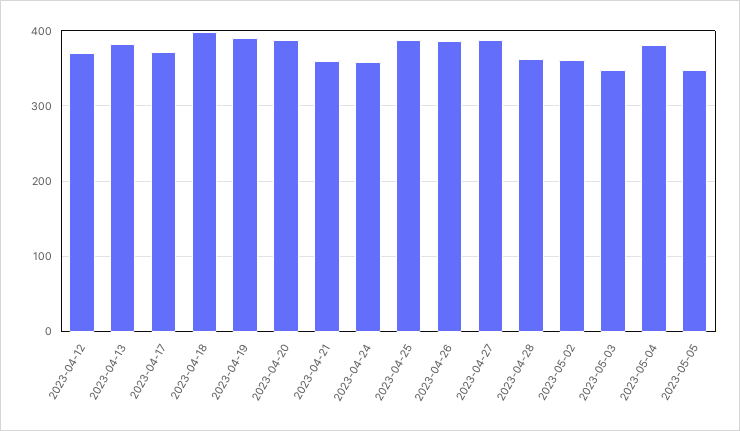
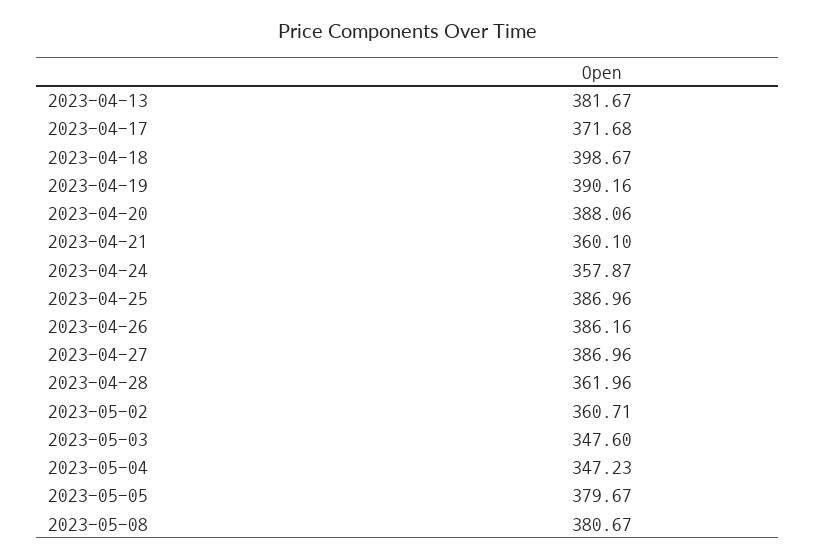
2023-04-12: 370 -> none
2023-05-04: 380 -> 347.23
2023-05-05: 350 -> 379.67
2023-05-08: none -> 380.67

